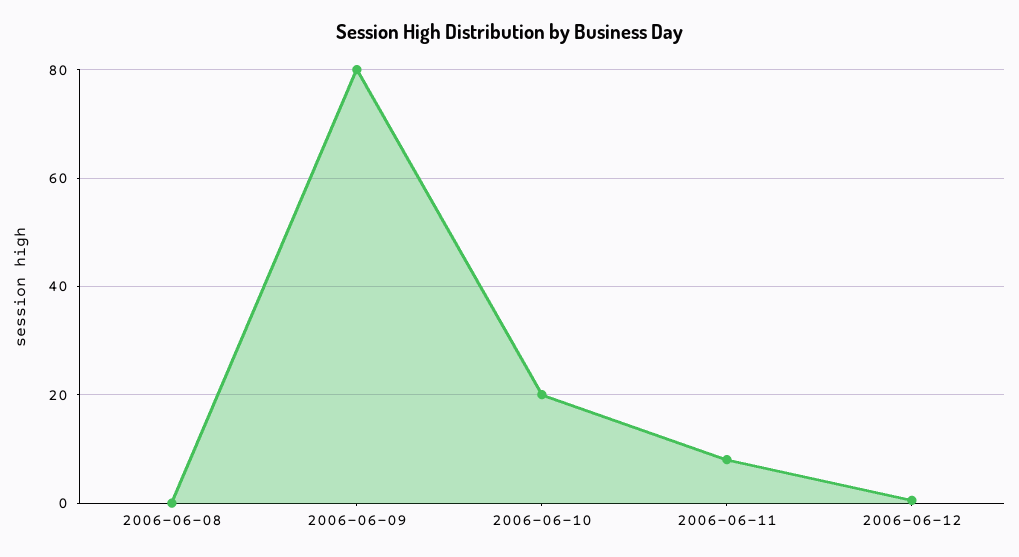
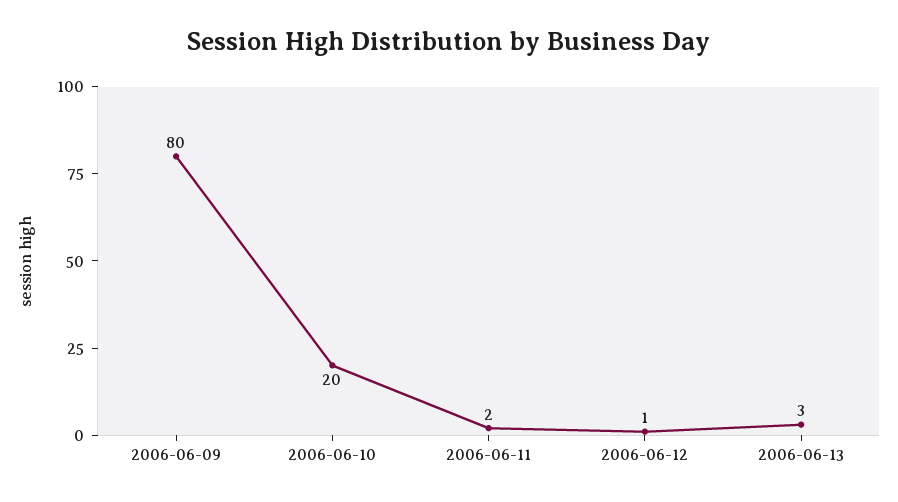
2006-06-08: 0 -> none
2006-06-11: 8 -> 2
2006-06-13: none -> 3

